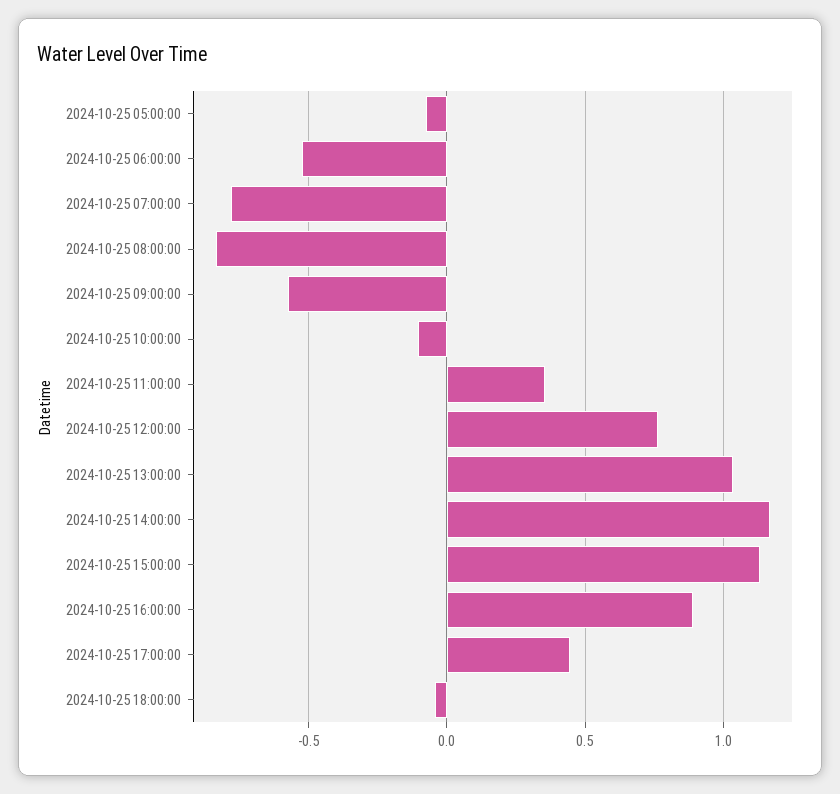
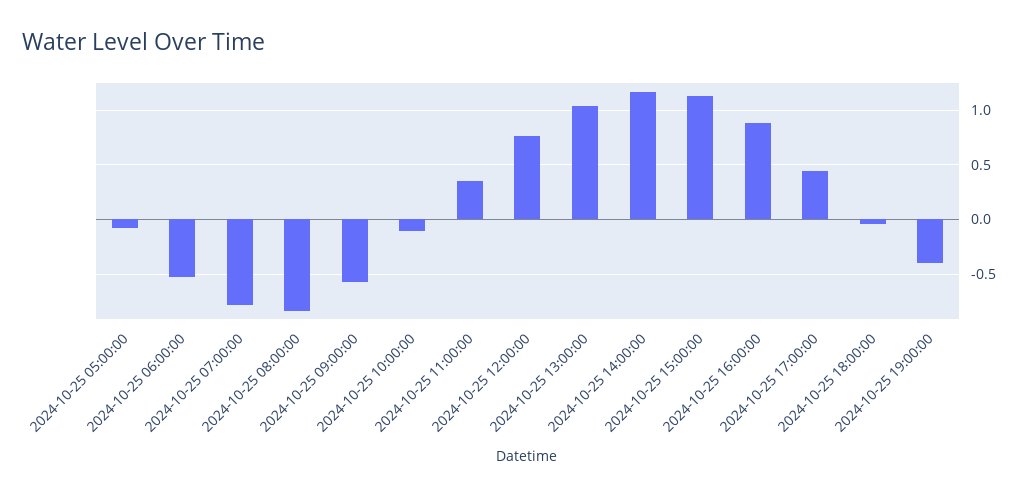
2024-10-25 19:00:00: none -> -0.4

